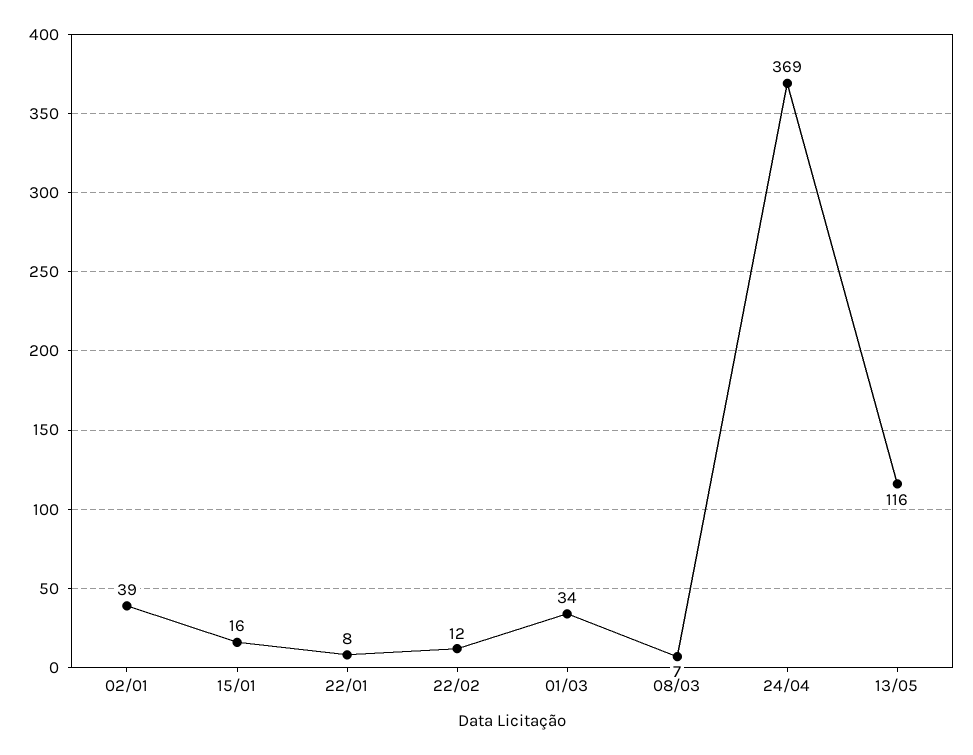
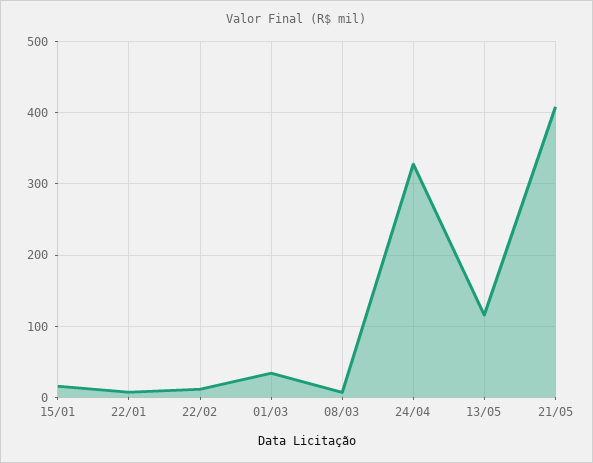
02/01: 39 -> none
24/04: 369 -> 330
21/05: none -> 410

